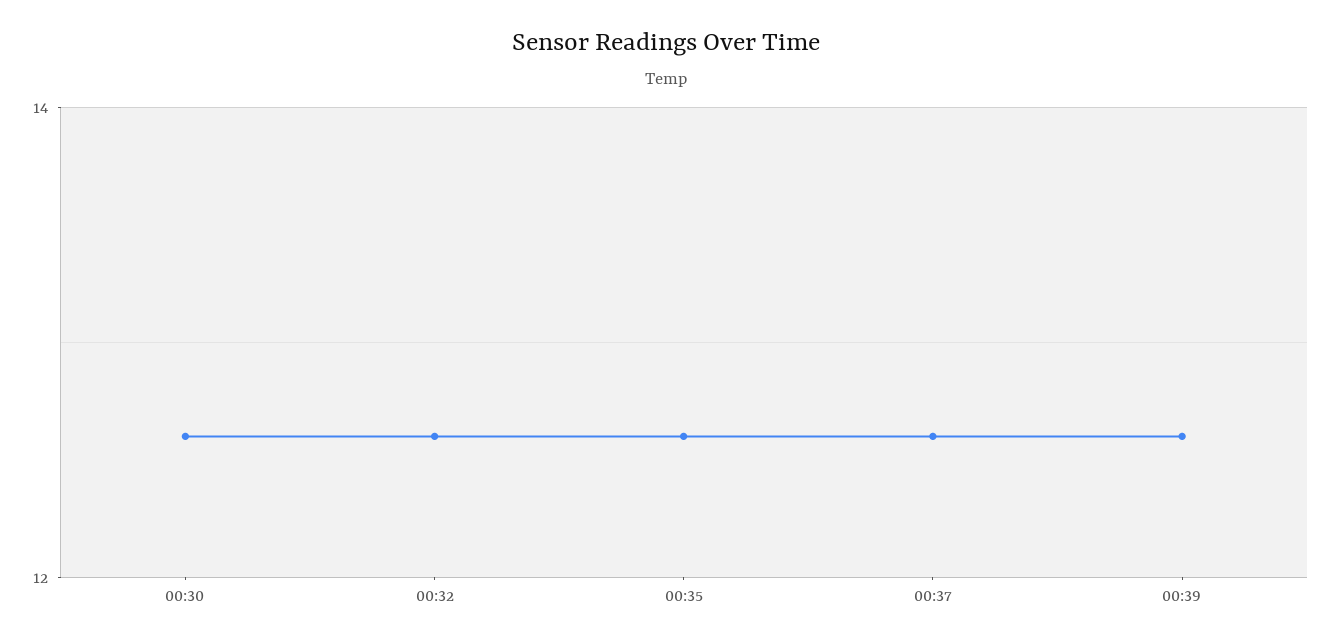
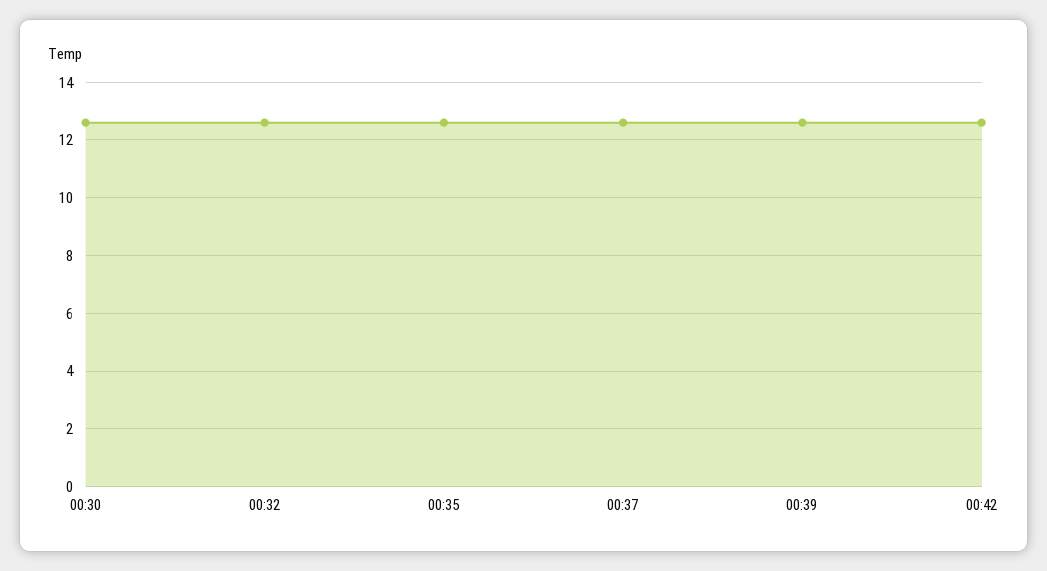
00:42: none -> 12.5

